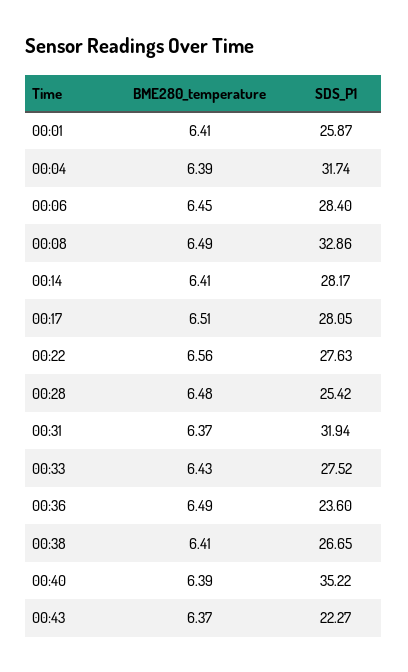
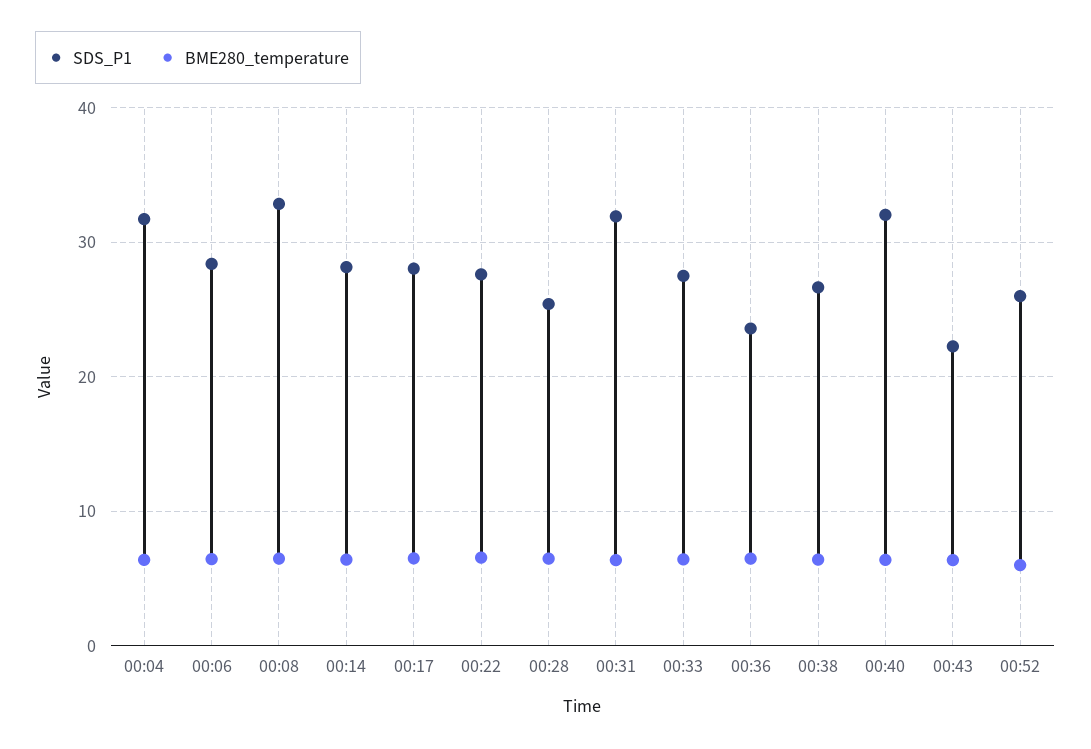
BME280_temperature, 00:01: 6.41 -> none
SDS_P1, 00:01: 25.87 -> none
SDS_P1, 00:40: 35.22 -> 32
SDS_P1, 00:52: none -> 26
BME280_temperature, 00:52: none -> 6

